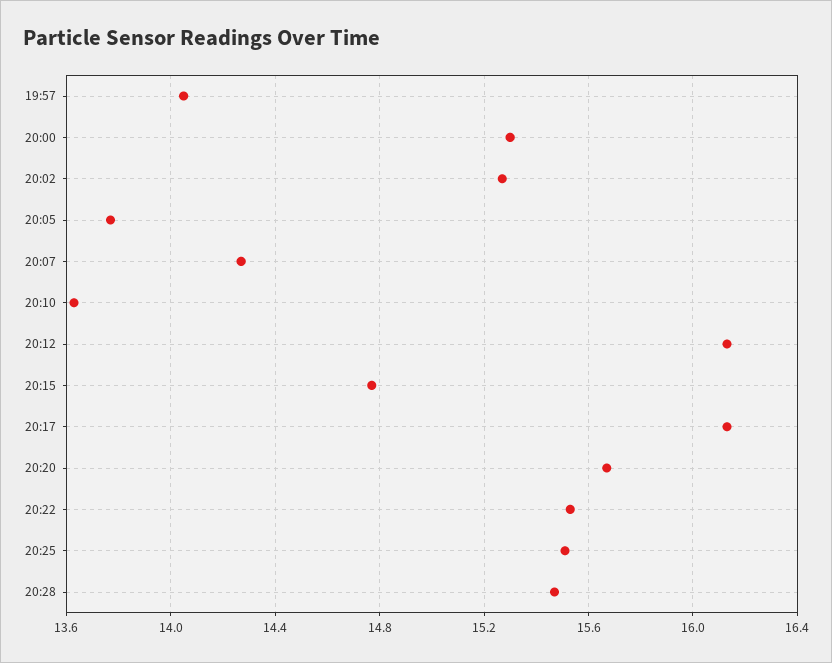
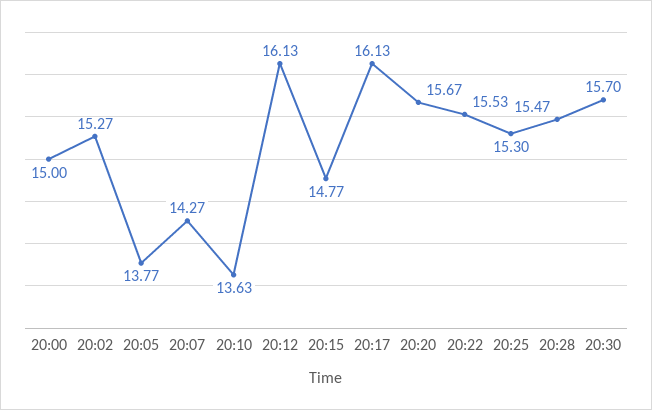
19:57: 14.05 -> none
20:00: 15.3 -> 15
20:25: 15.5 -> 15.3
20:30: none -> 15.7

